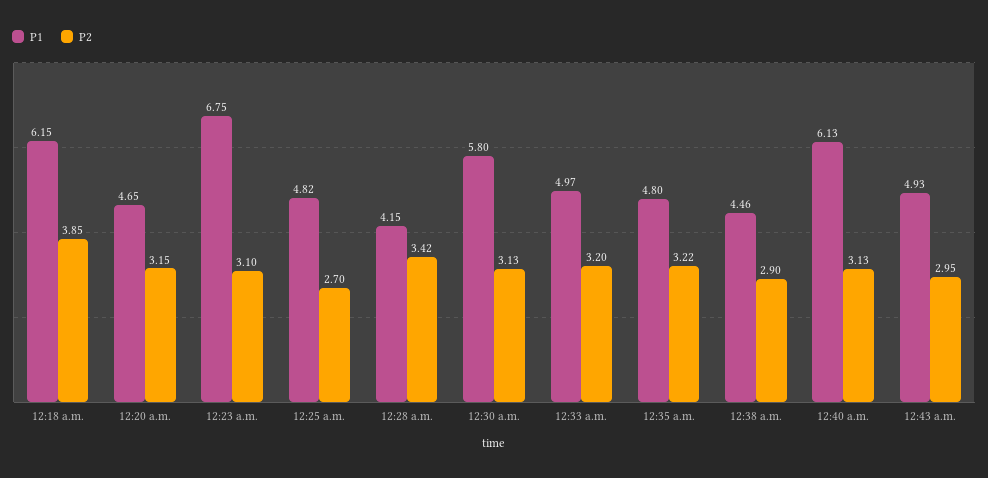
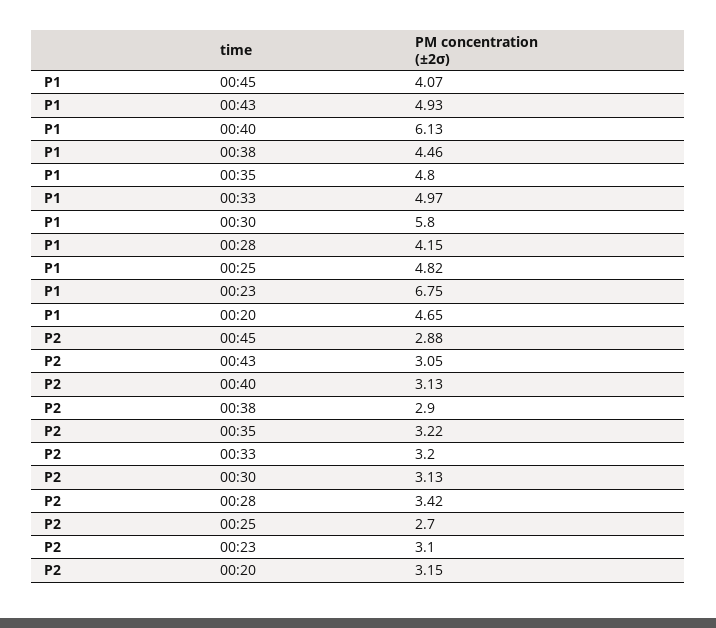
P1, 12:18 a.m.: 6.15 -> none
P2, 12:18 a.m.: 3.85 -> none
P2, 12:43 a.m.: 2.95 -> 3.05
P1, 00:45: none -> 4.07
P2, 00:45: none -> 2.88

